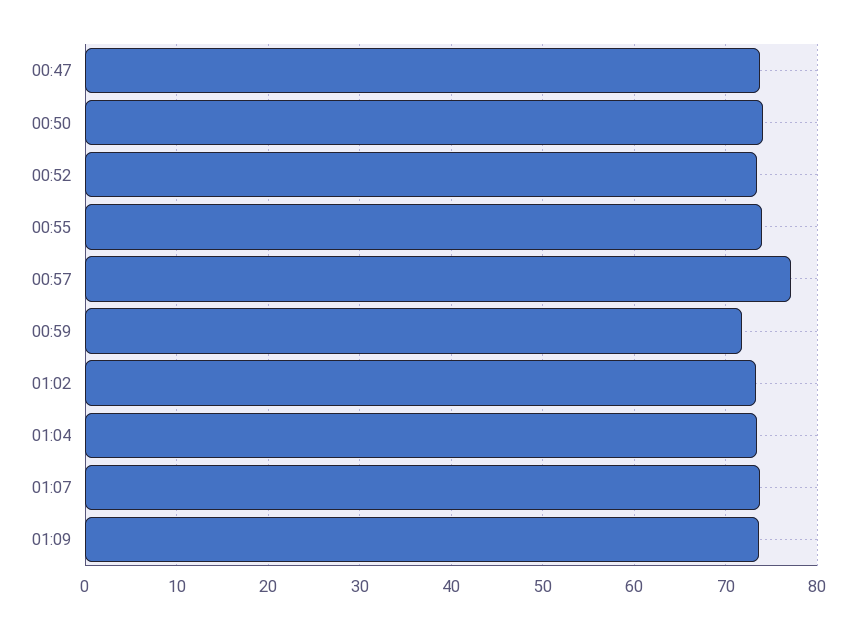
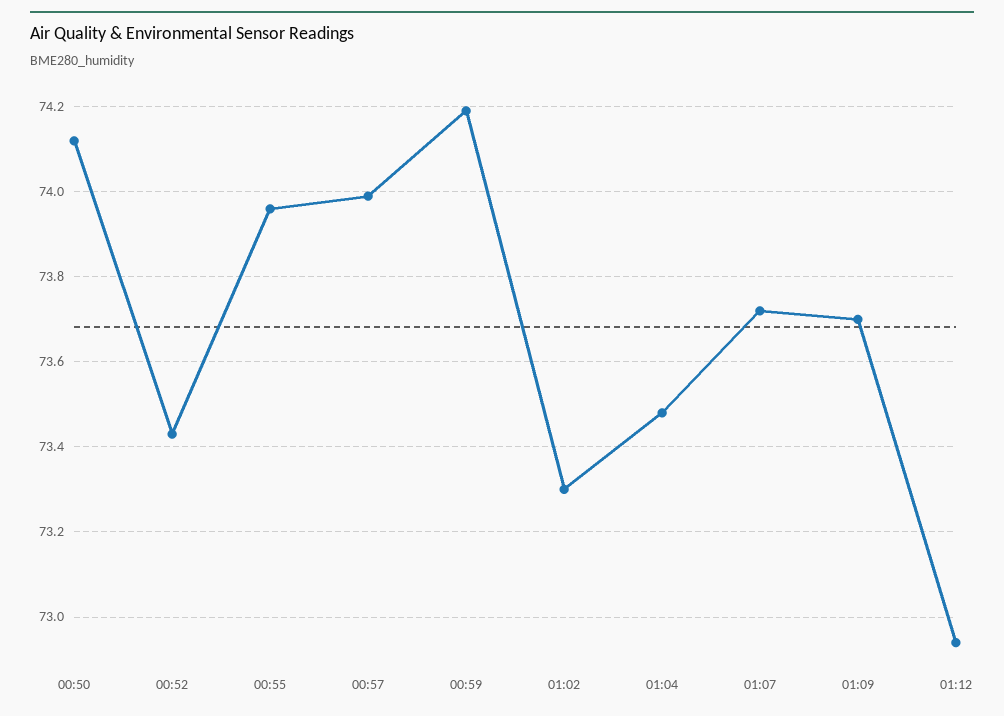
00:47: 74 -> none
00:57: 77 -> 74
00:59: 72 -> 74.2
01:12: none -> 72.95

